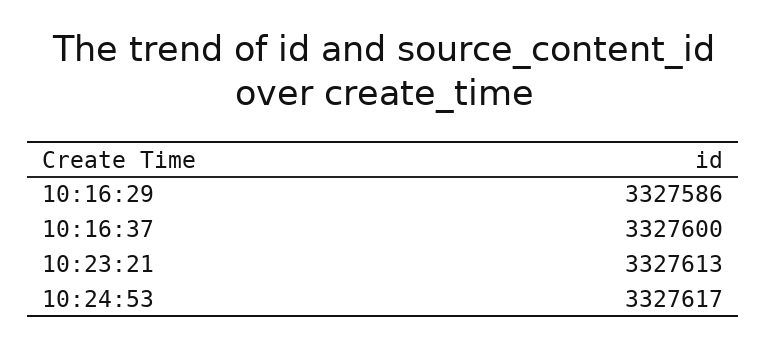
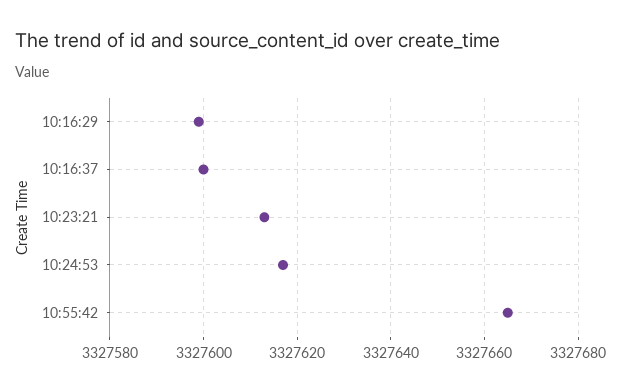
10:16:29: 3327586 -> 3327600
10:55:42: none -> 3327665

